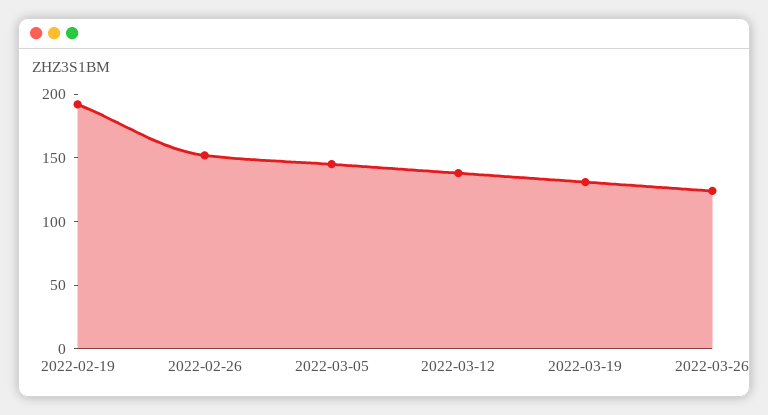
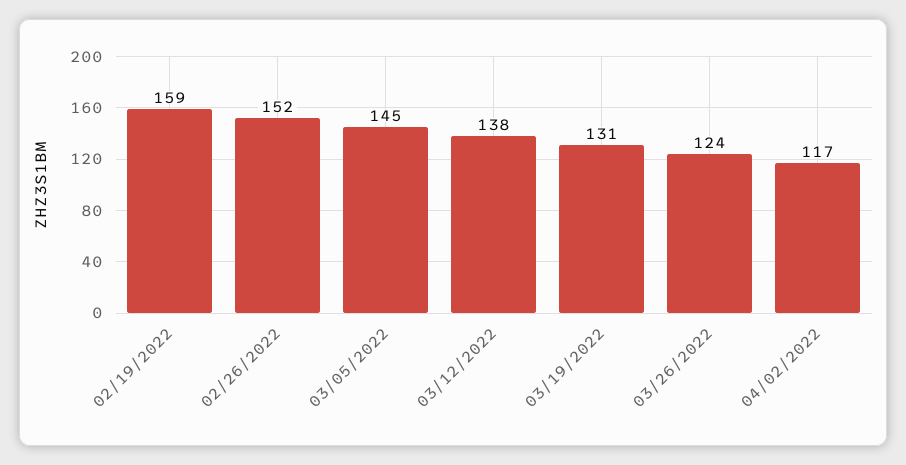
2022-02-19: 190 -> 159
04/02/2022: none -> 117

